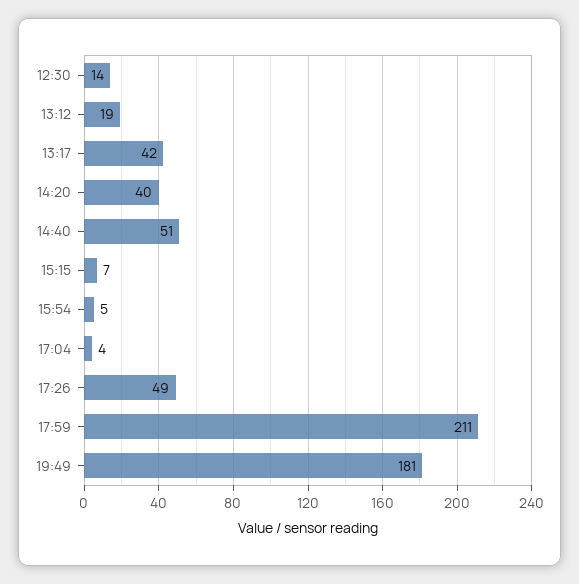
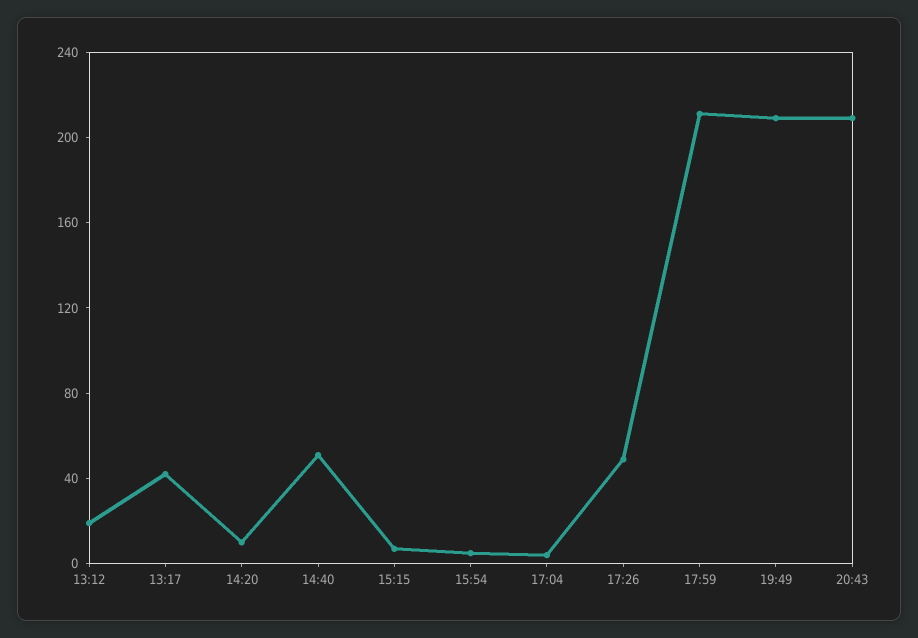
12:30: 14 -> none
14:20: 40 -> 10
19:49: 181 -> 210
20:43: none -> 210

